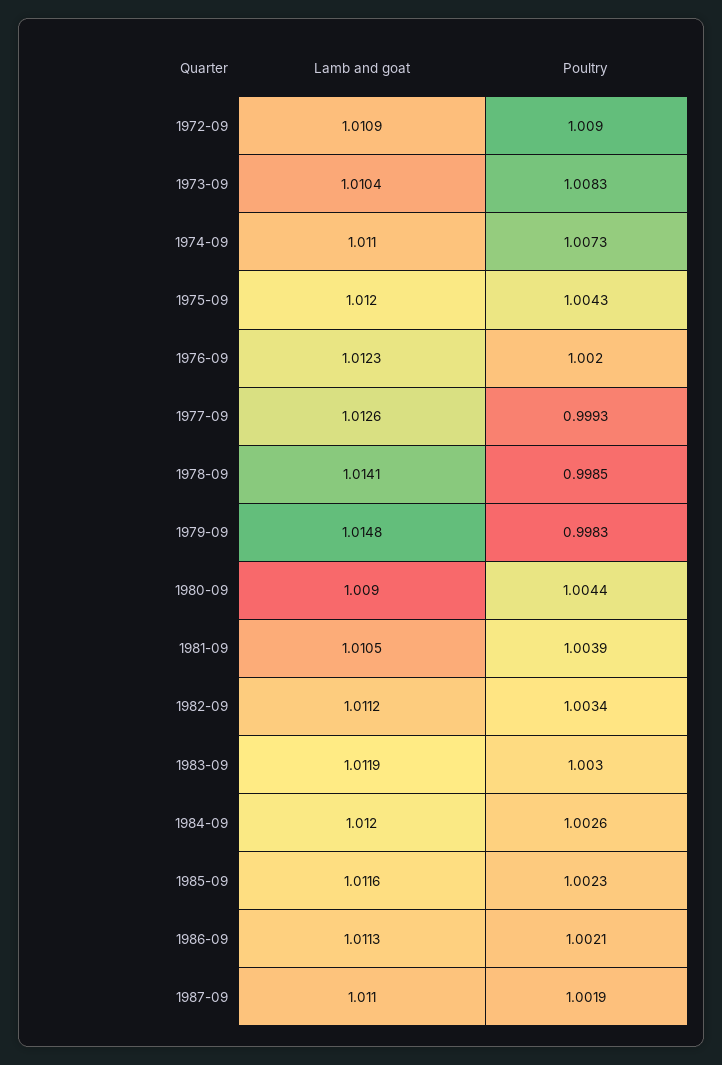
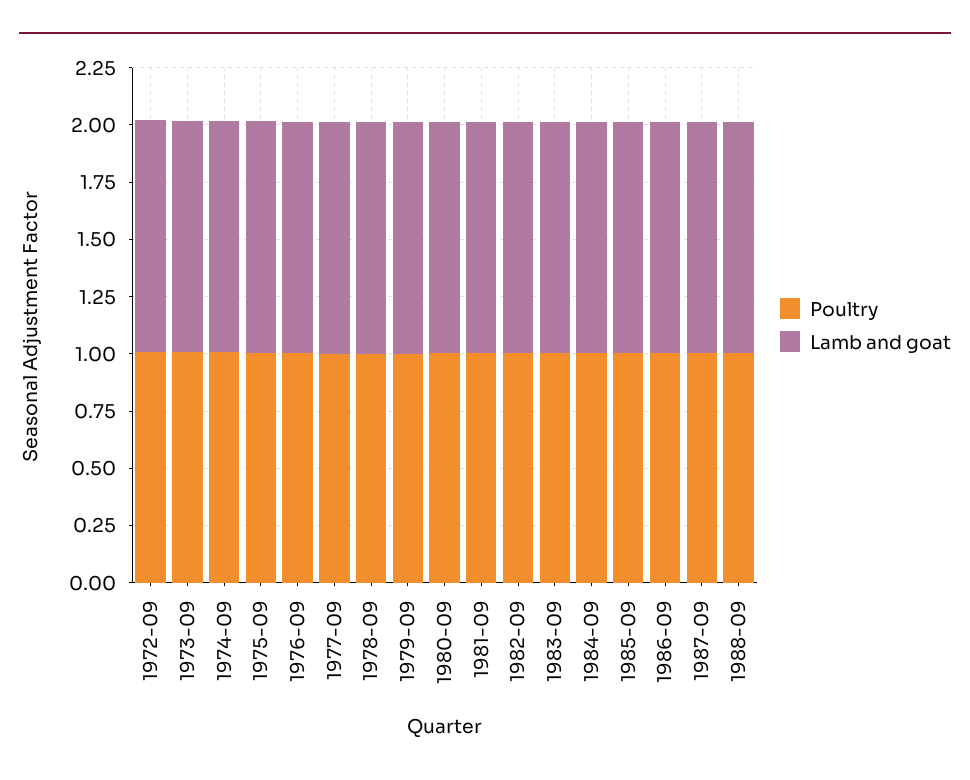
Poultry, 1988-09: none -> 1
Lamb and goat, 1988-09: none -> 1

